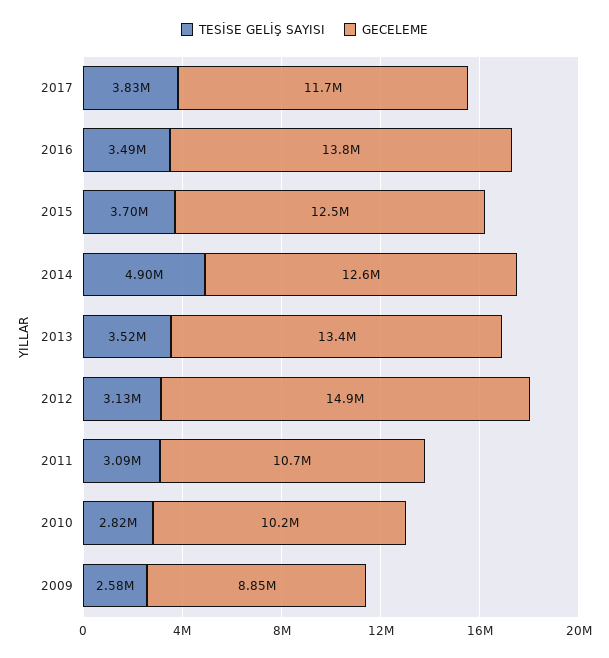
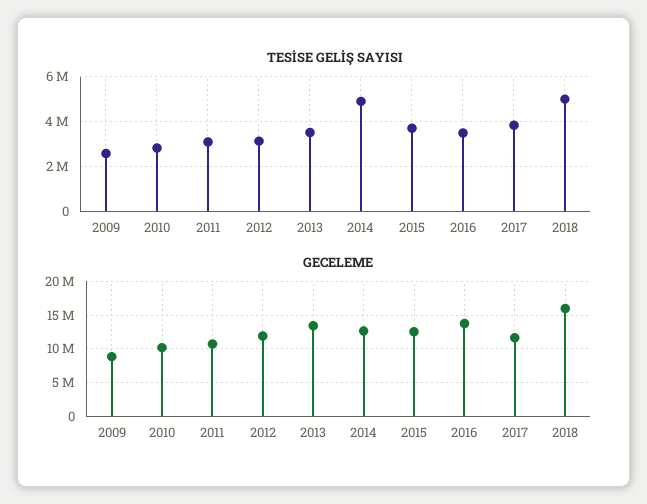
GECELEME, 2012: 14900000 -> 12000000
TESİSE GELİŞ SAYISI, 2018: none -> 5000000
GECELEME, 2018: none -> 16000000

